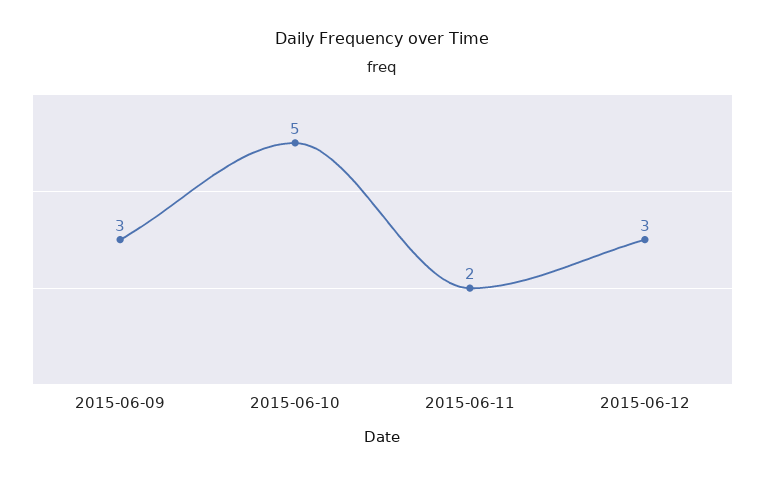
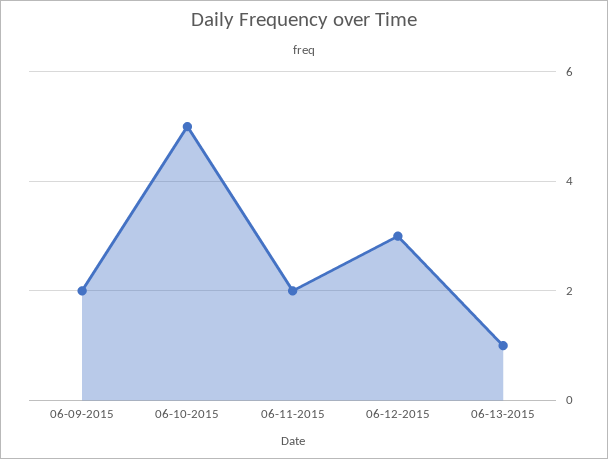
2015-06-09: 3 -> 2
06-13-2015: none -> 1

